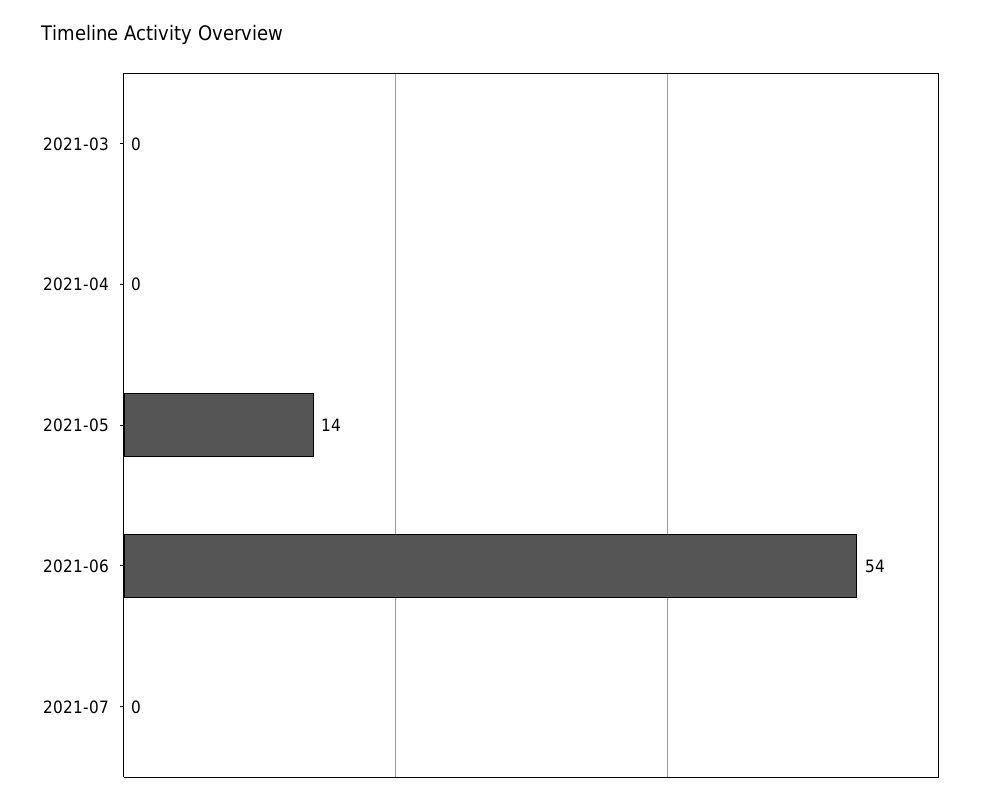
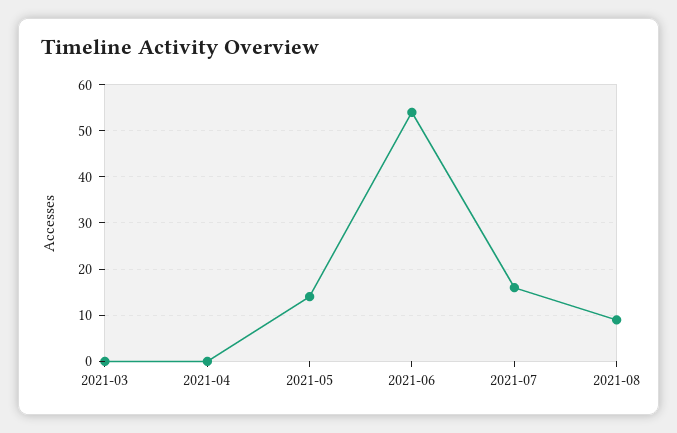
2021-07: 0 -> 15
2021-08: none -> 10

